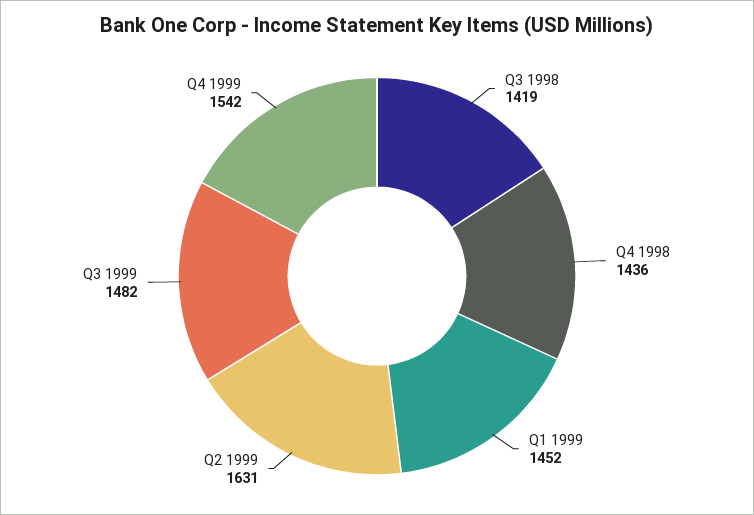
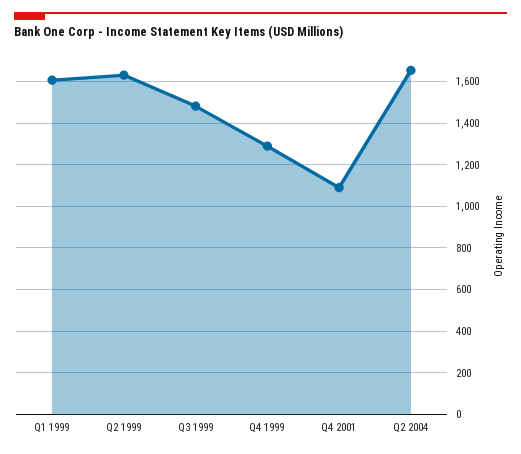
Q3 1998: 1419 -> none
Q4 1998: 1436 -> none
Q1 1999: 1452 -> 1600
Q4 1999: 1542 -> 1300
Q4 2001: none -> 1100
Q2 2004: none -> 1650

